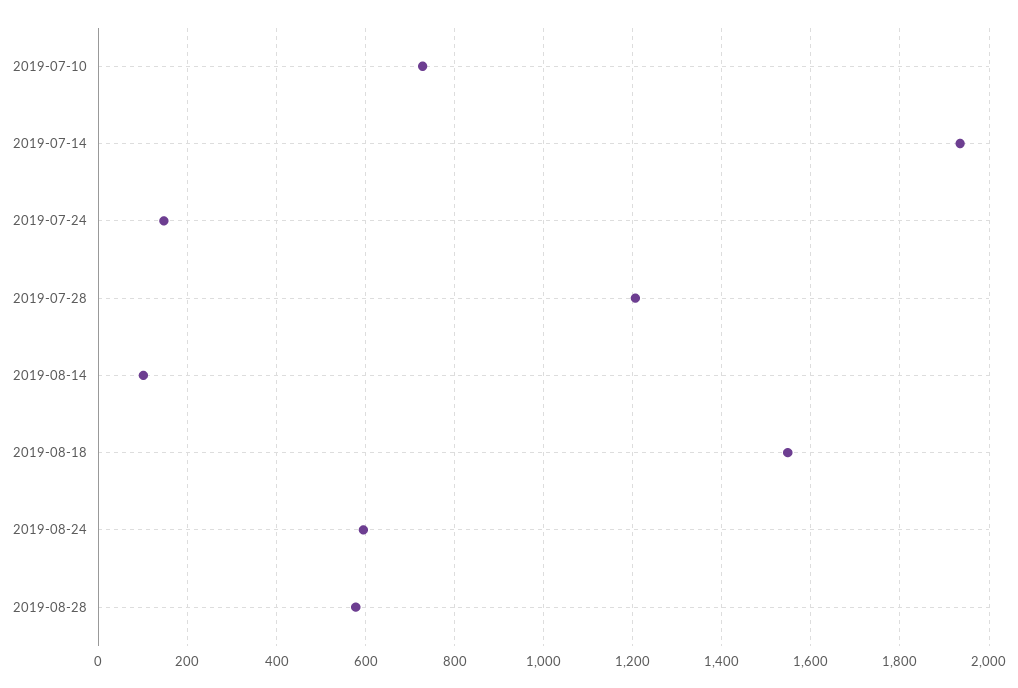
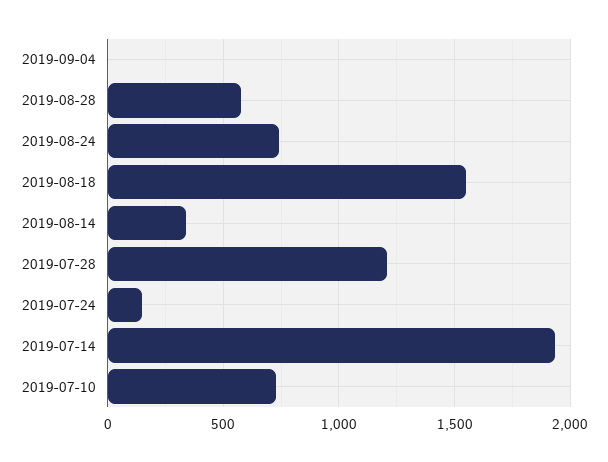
2019-08-14: 100 -> 350
2019-08-24: 600 -> 750
2019-09-04: none -> 0

